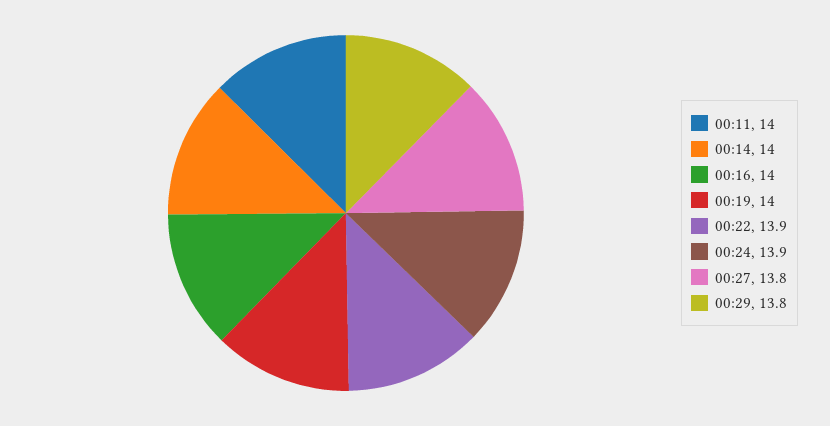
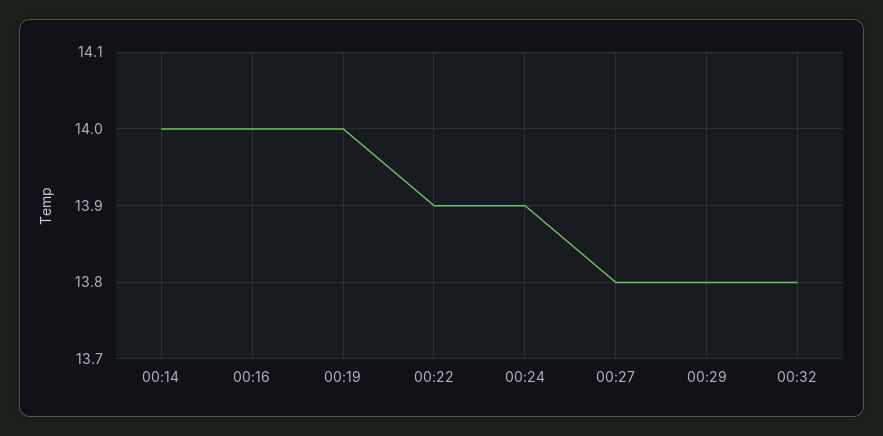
00:11: 14 -> none
00:32: none -> 13.8

